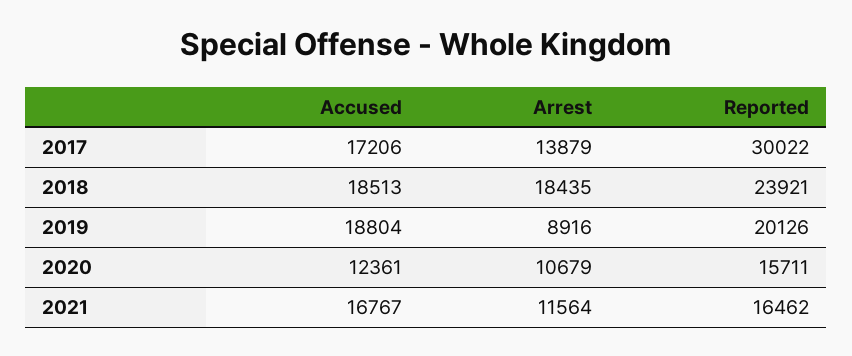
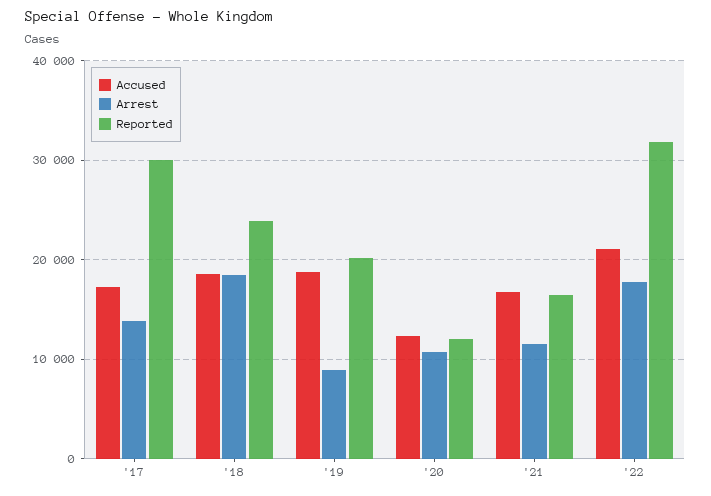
Reported, 2020: 15711 -> 12000
Accused, '22: none -> 21000
Arrest, '22: none -> 18000
Reported, '22: none -> 32000

